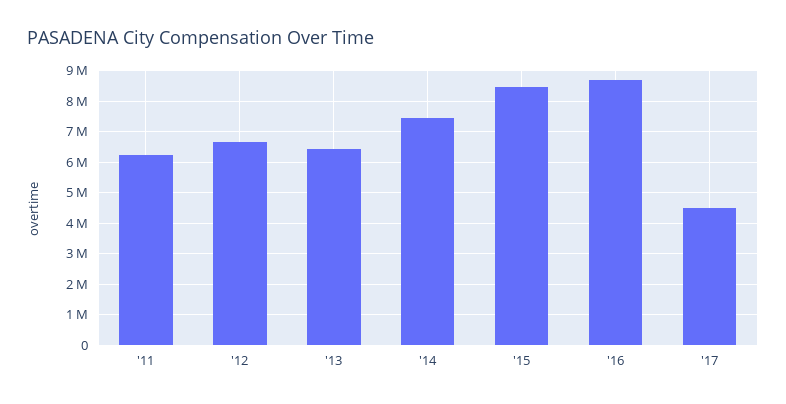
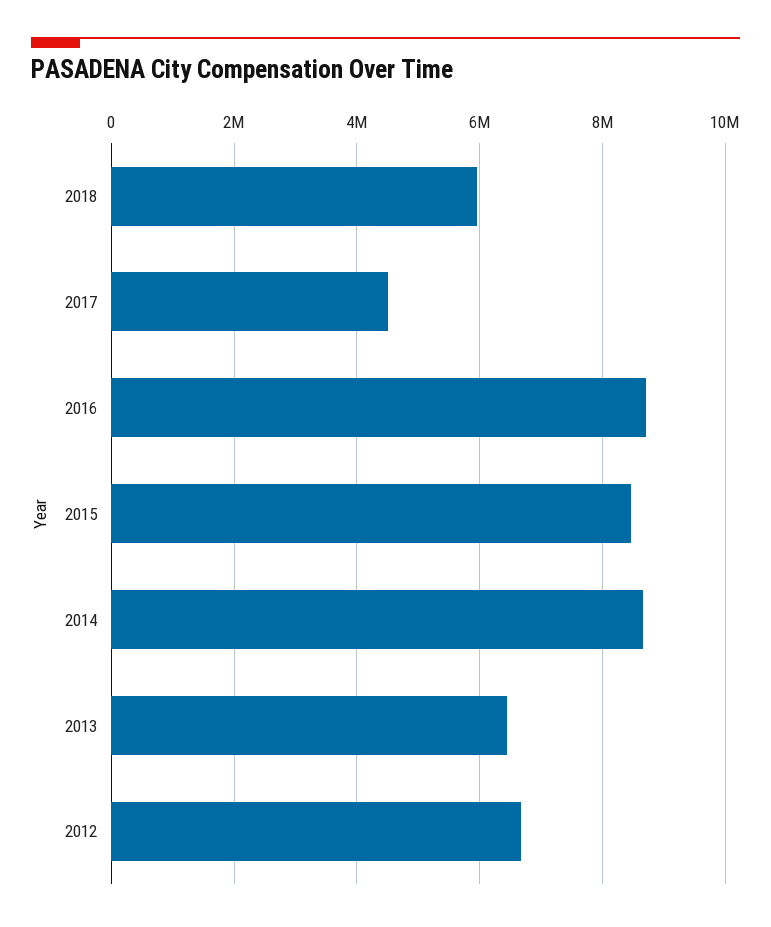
'11: 6200000 -> none
'14: 7400000 -> 8600000
2018: none -> 6000000

